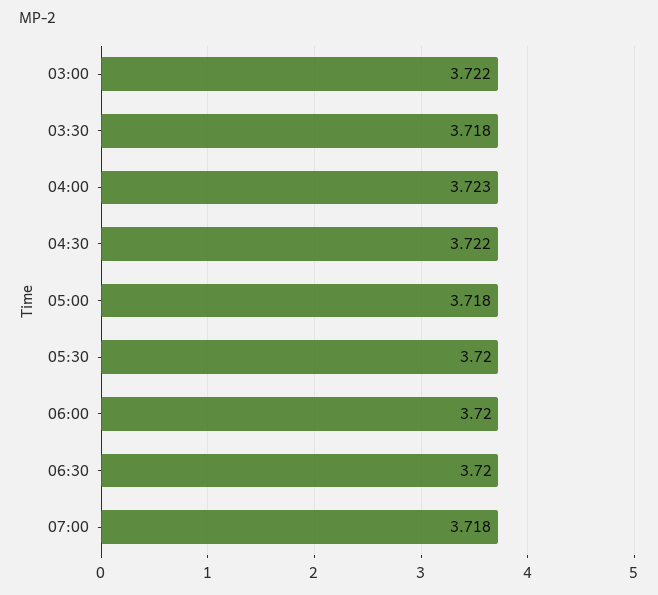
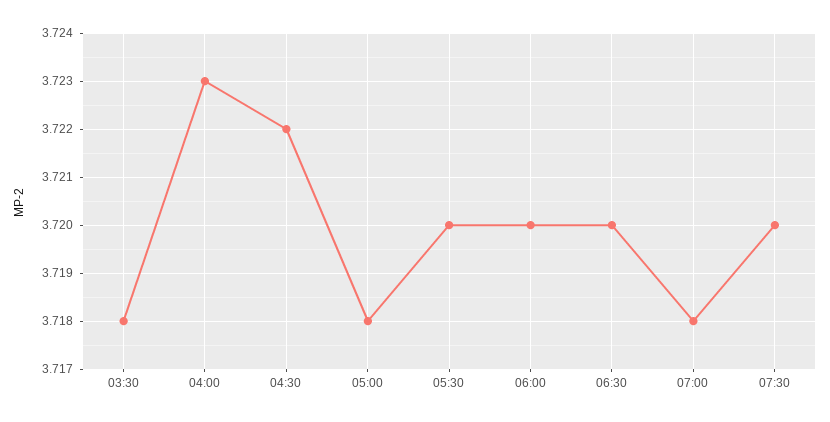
03:00: 3.722 -> none
07:30: none -> 3.72

